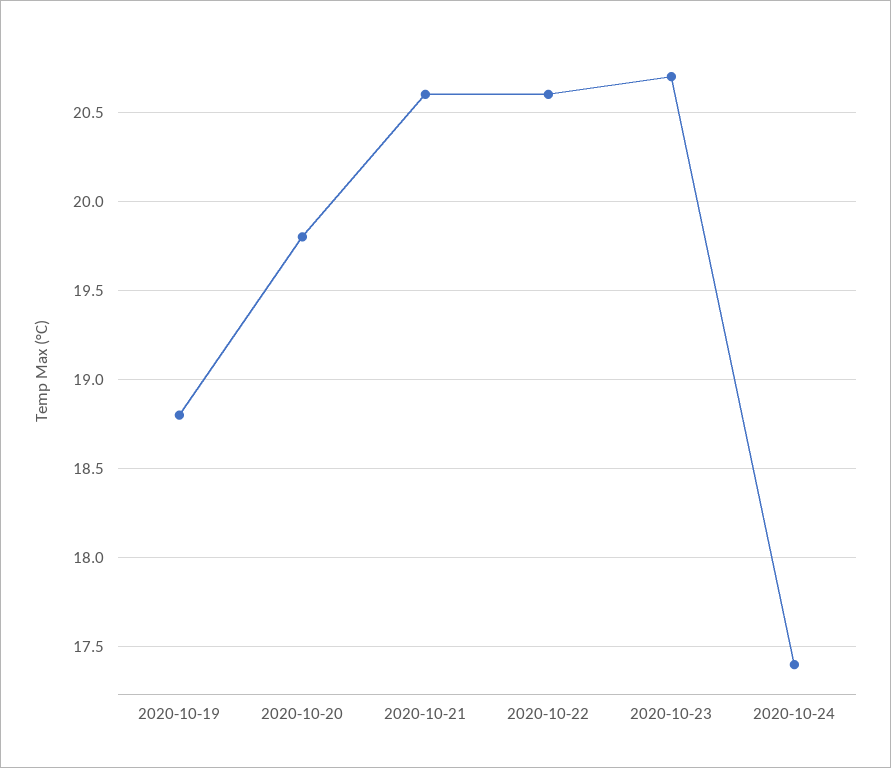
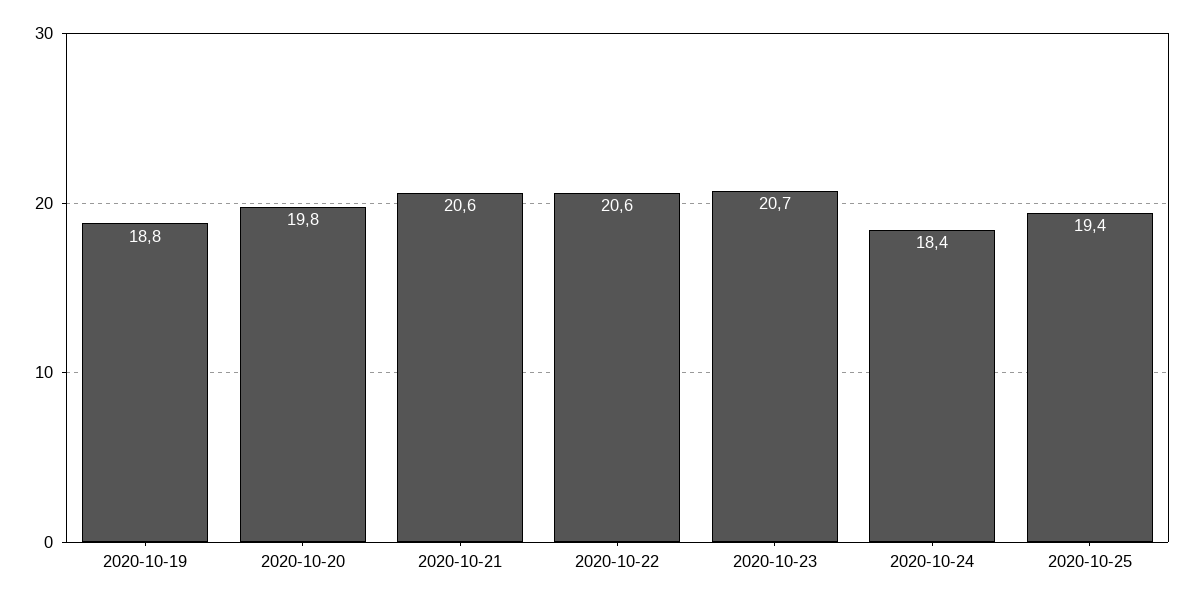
2020-10-24: 17.4 -> 18.4
2020-10-25: none -> 19.4

